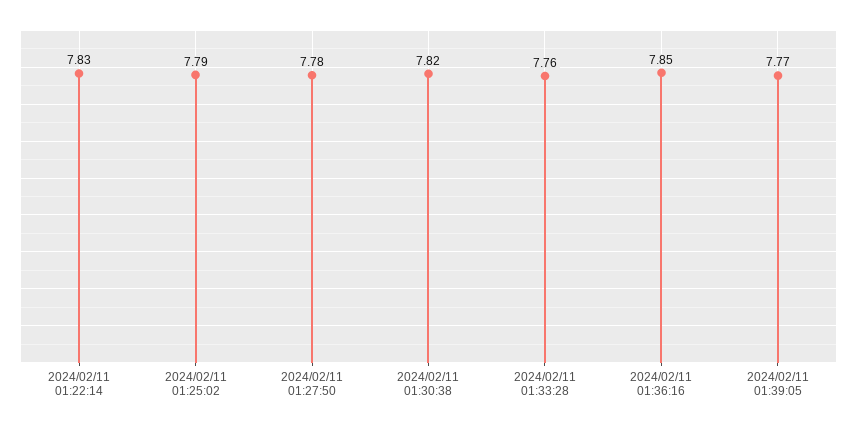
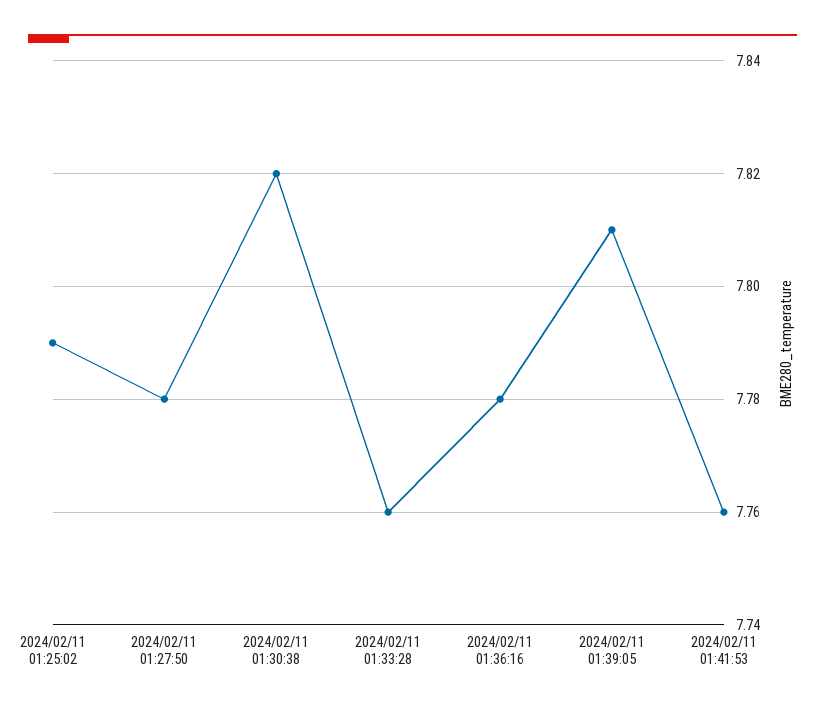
2024/02/11 01:22:14: 7.83 -> none
2024/02/11 01:36:16: 7.85 -> 7.78
2024/02/11 01:39:05: 7.77 -> 7.81
2024/02/11 01:41:53: none -> 7.76

